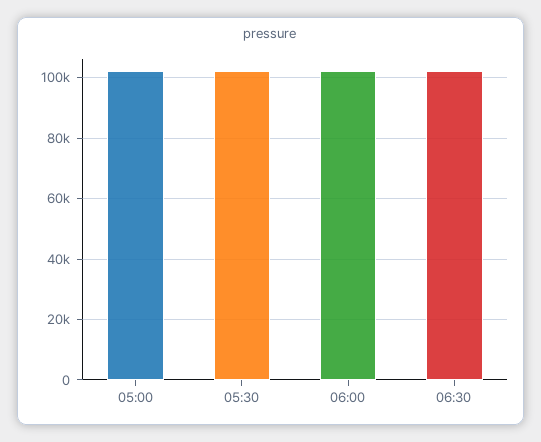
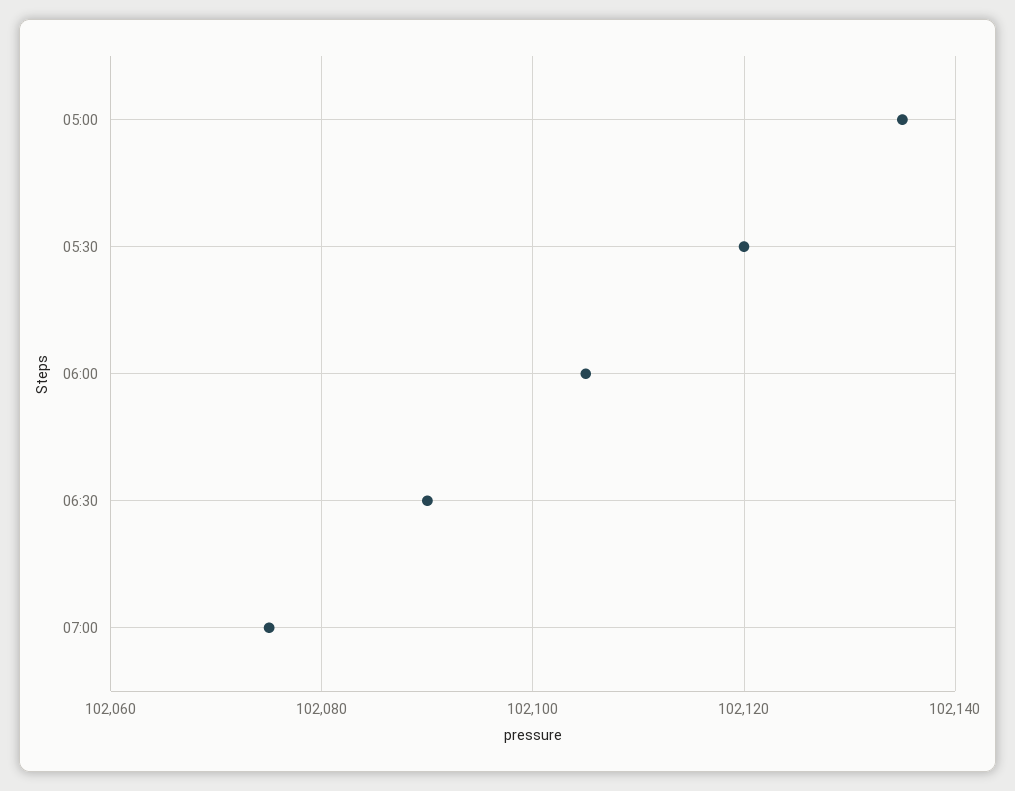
07:00: none -> 102075

